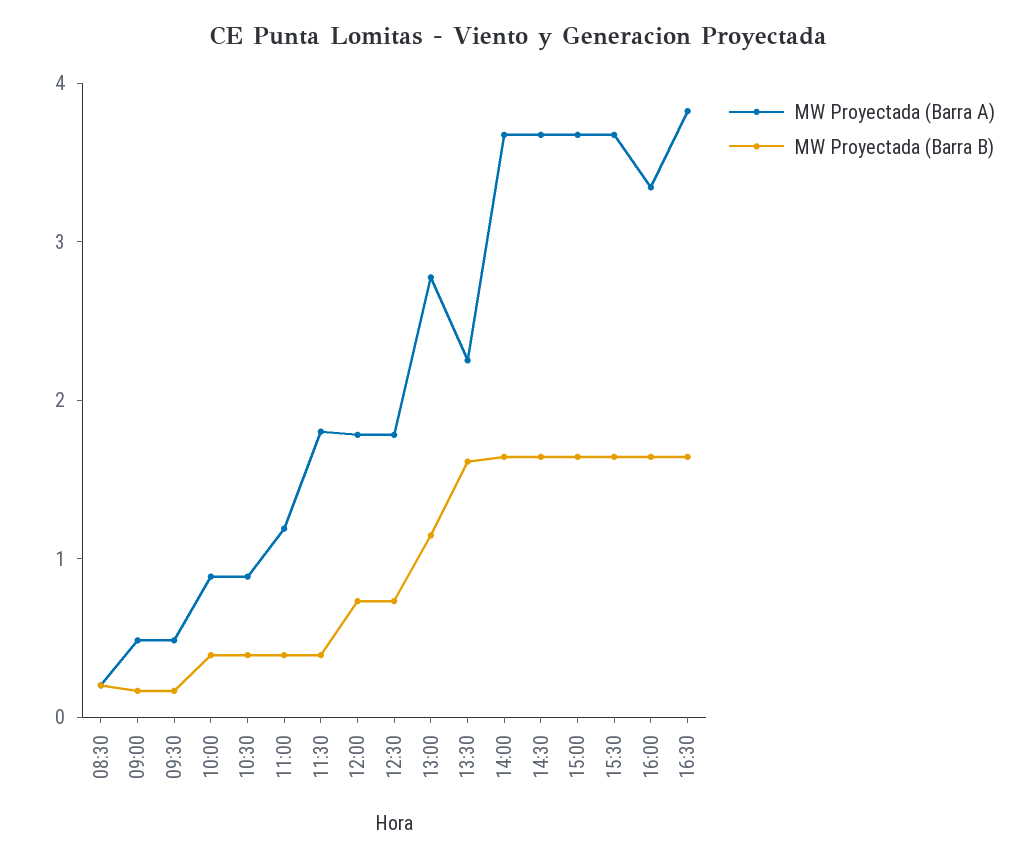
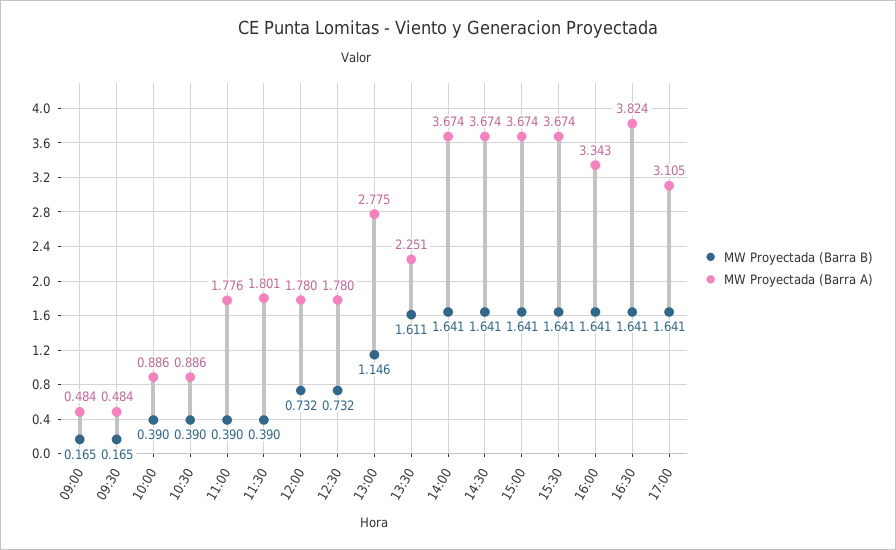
MW Proyectada (Barra A), 08:30: 0.2 -> none
MW Proyectada (Barra B), 08:30: 0.2 -> none
MW Proyectada (Barra A), 11:00: 1.2 -> 1.776
MW Proyectada (Barra B), 17:00: none -> 1.641
MW Proyectada (Barra A), 17:00: none -> 3.105

